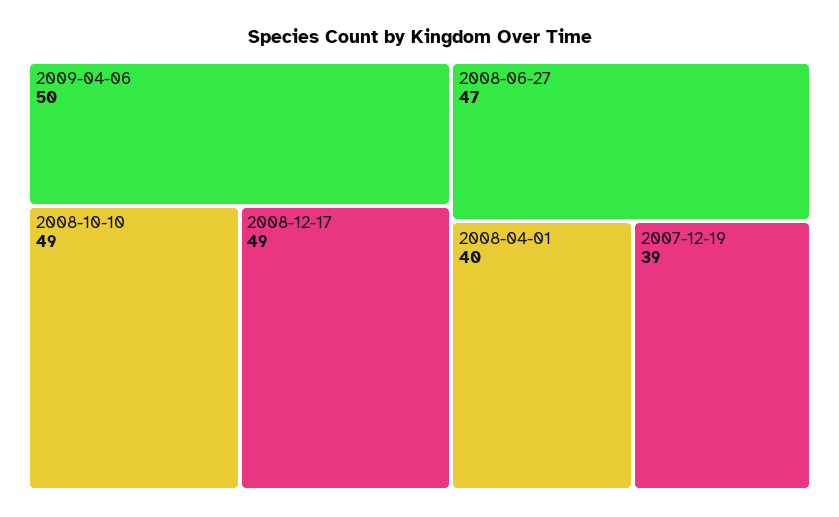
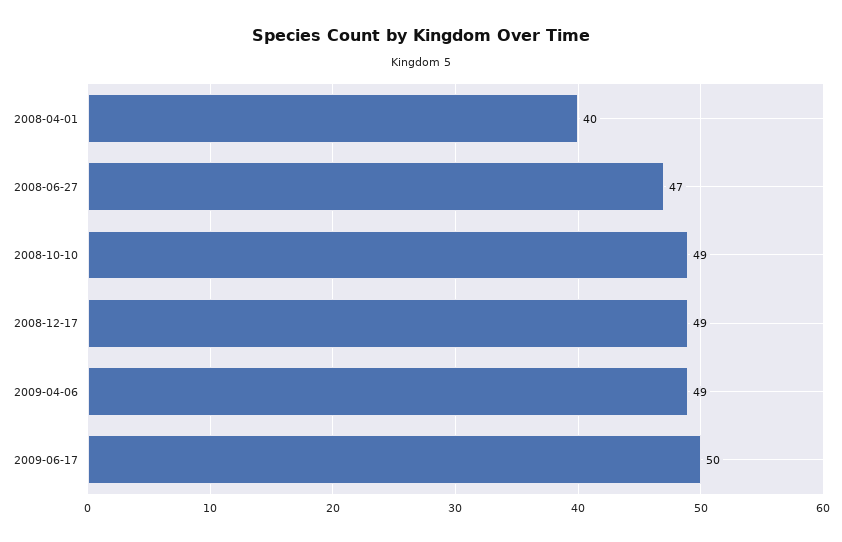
2009-04-06: 50 -> 49
2007-12-19: 39 -> none
2009-06-17: none -> 50

